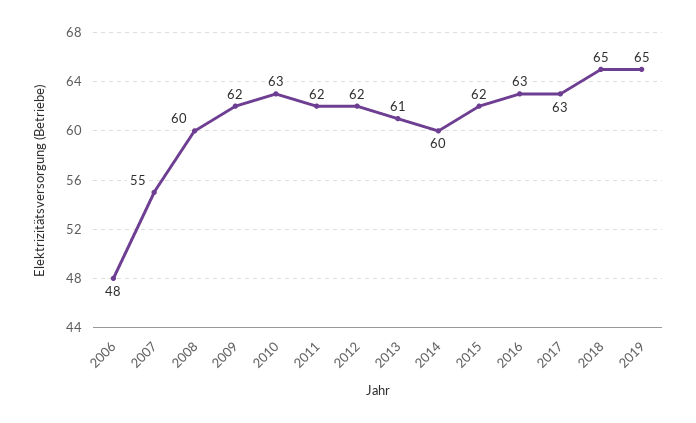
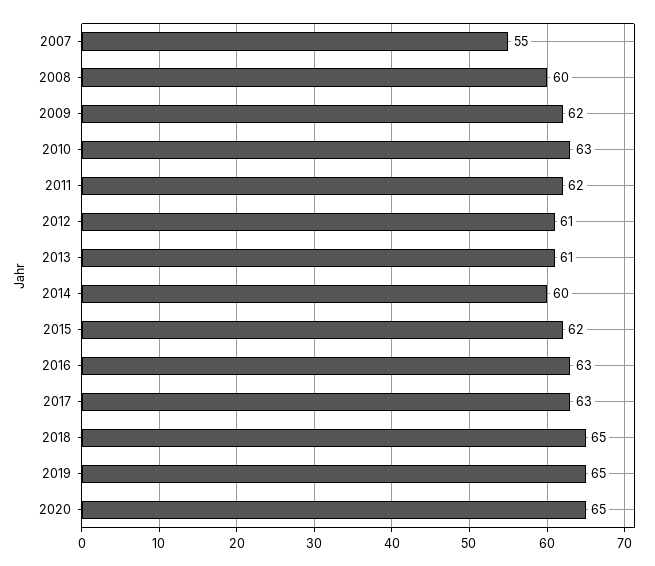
2006: 48 -> none
2012: 62 -> 61
2020: none -> 65

